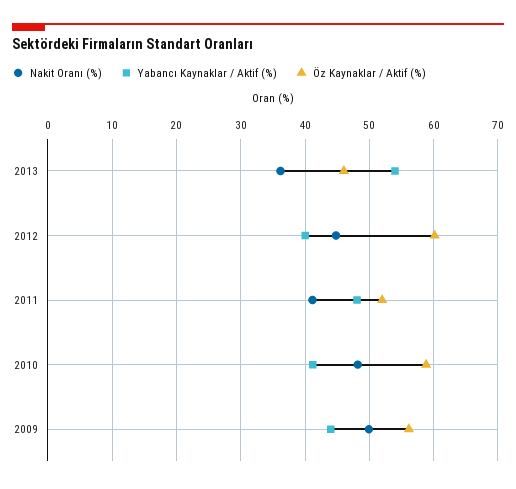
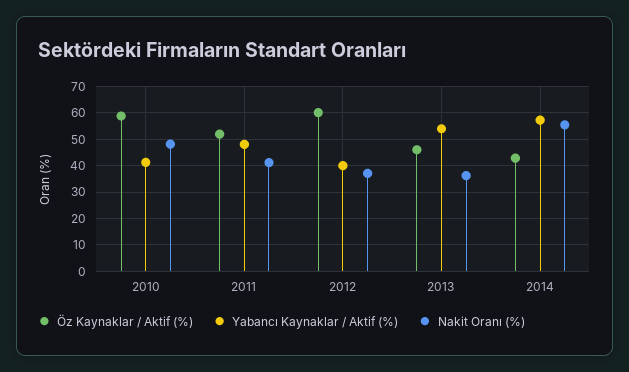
Nakit Oranı (%), 2012: 45 -> 37.5
Nakit Oranı (%), 2009: 50 -> none
Yabancı Kaynaklar / Aktif (%), 2009: 44 -> none
Öz Kaynaklar / Aktif (%), 2009: 56 -> none
Öz Kaynaklar / Aktif (%), 2014: none -> 42.5
Yabancı Kaynaklar / Aktif (%), 2014: none -> 57.5
Nakit Oranı (%), 2014: none -> 55

